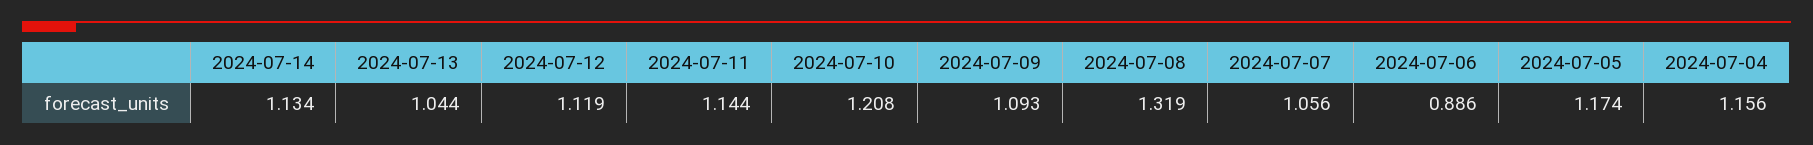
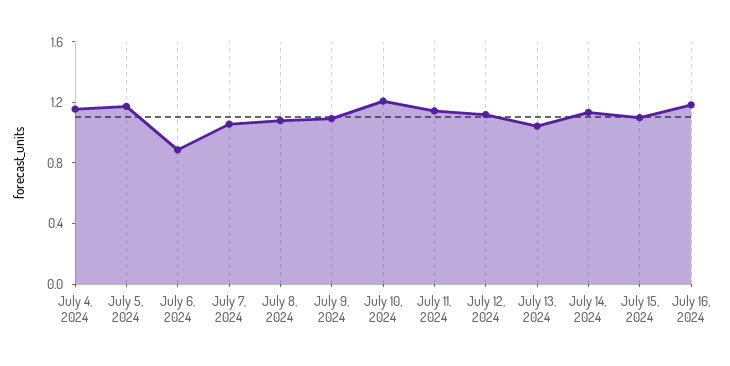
2024-07-08: 1.319 -> 1.1
July 15, 2024: none -> 1.1
July 16, 2024: none -> 1.2

